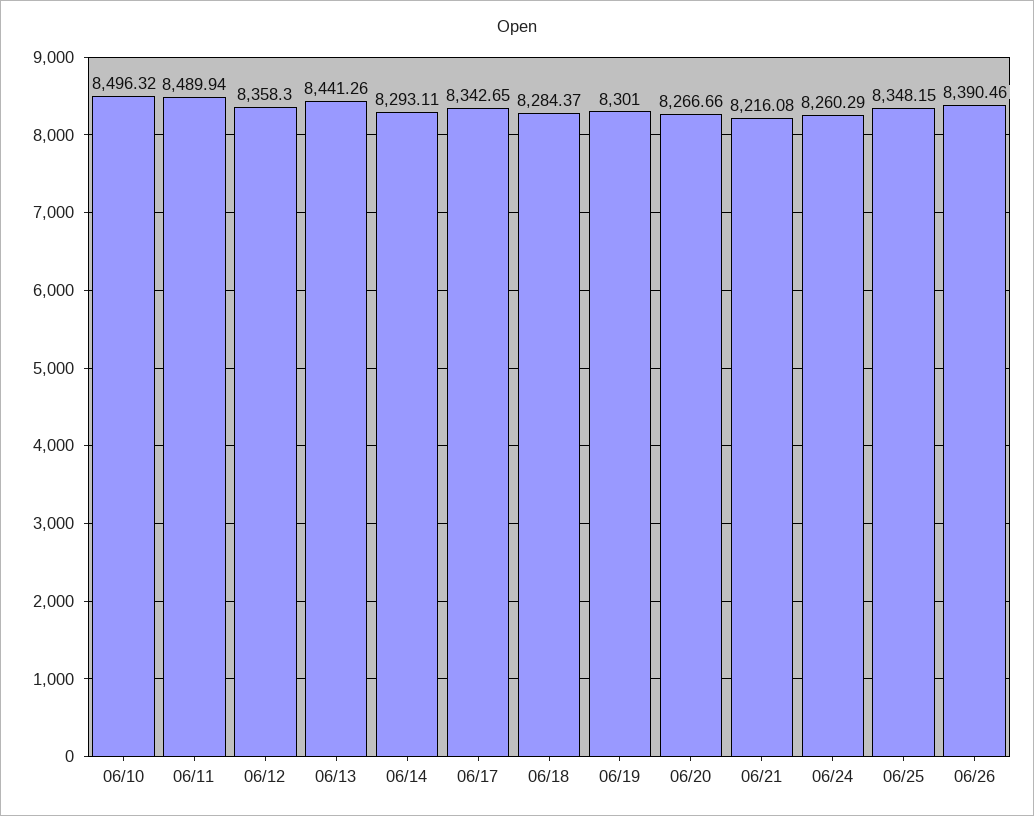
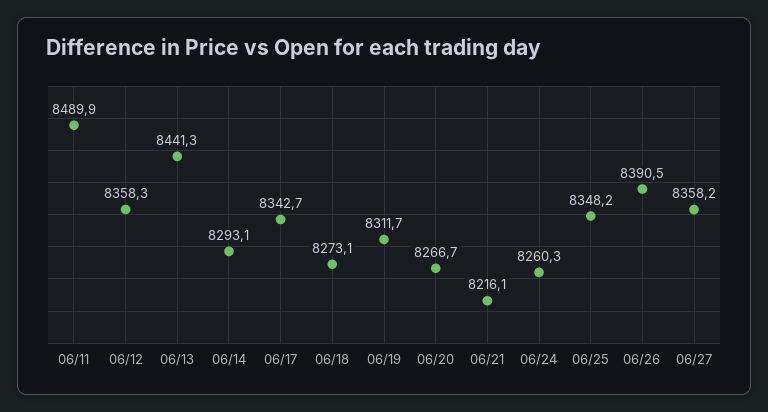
06/10: 8496.32 -> none
06/18: 8284.37 -> 8273.1
06/19: 8301 -> 8311.7
06/27: none -> 8358.2

